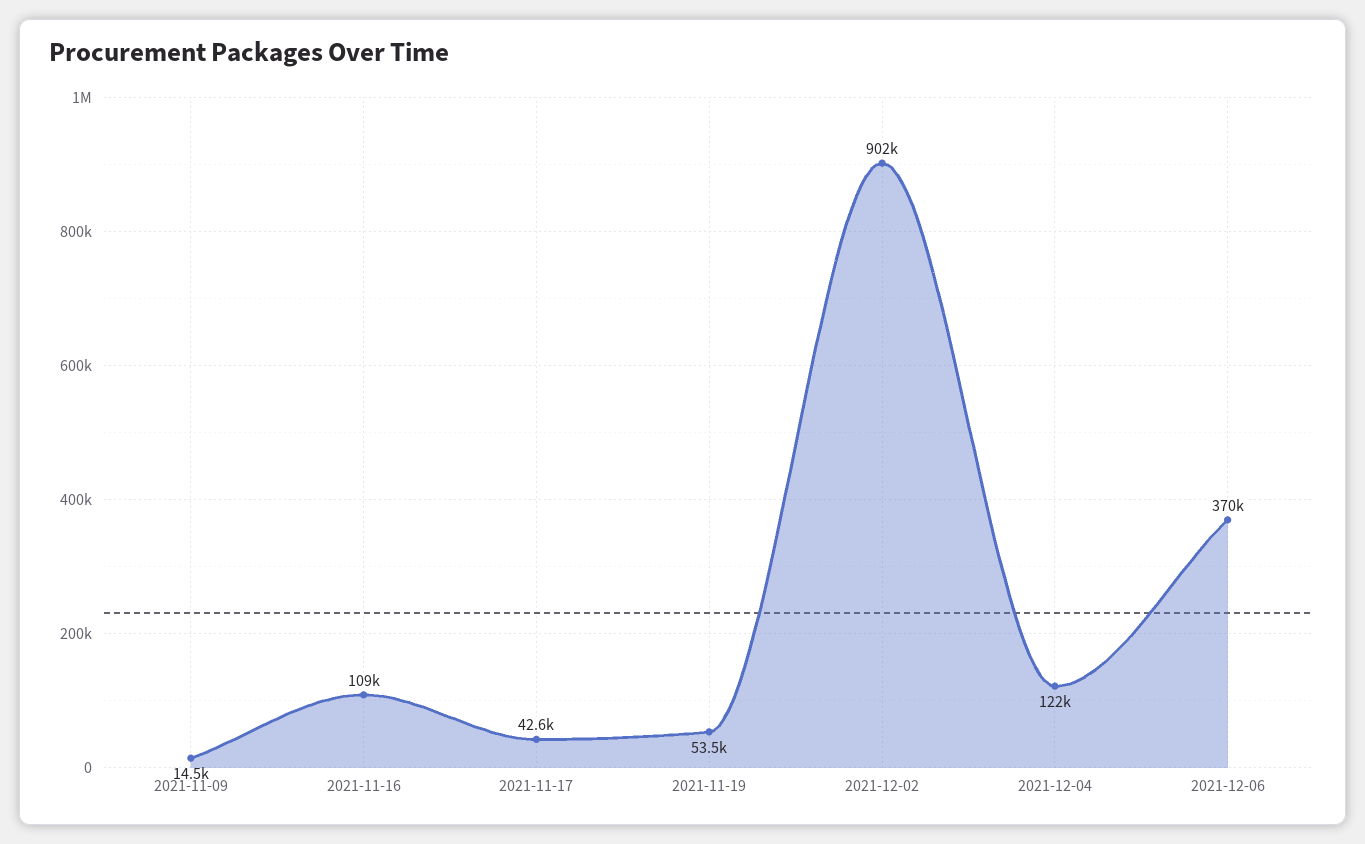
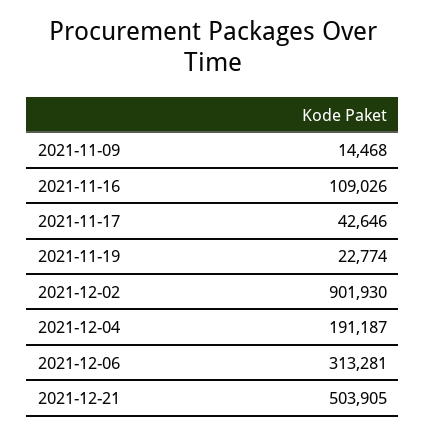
2021-11-19: 53500 -> 22774
2021-12-04: 122000 -> 191187
2021-12-06: 370000 -> 313281
2021-12-21: none -> 503905

